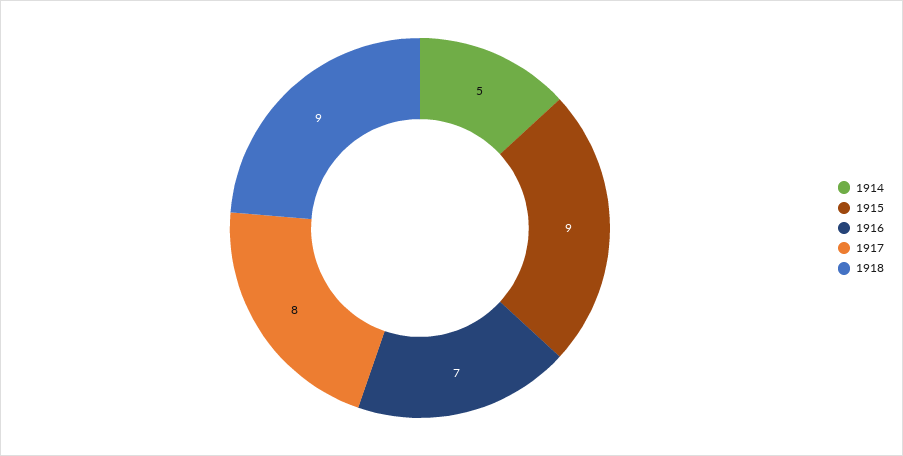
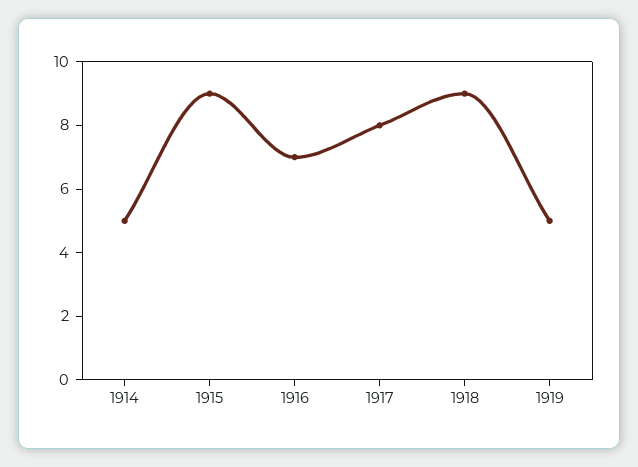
1919: none -> 5

